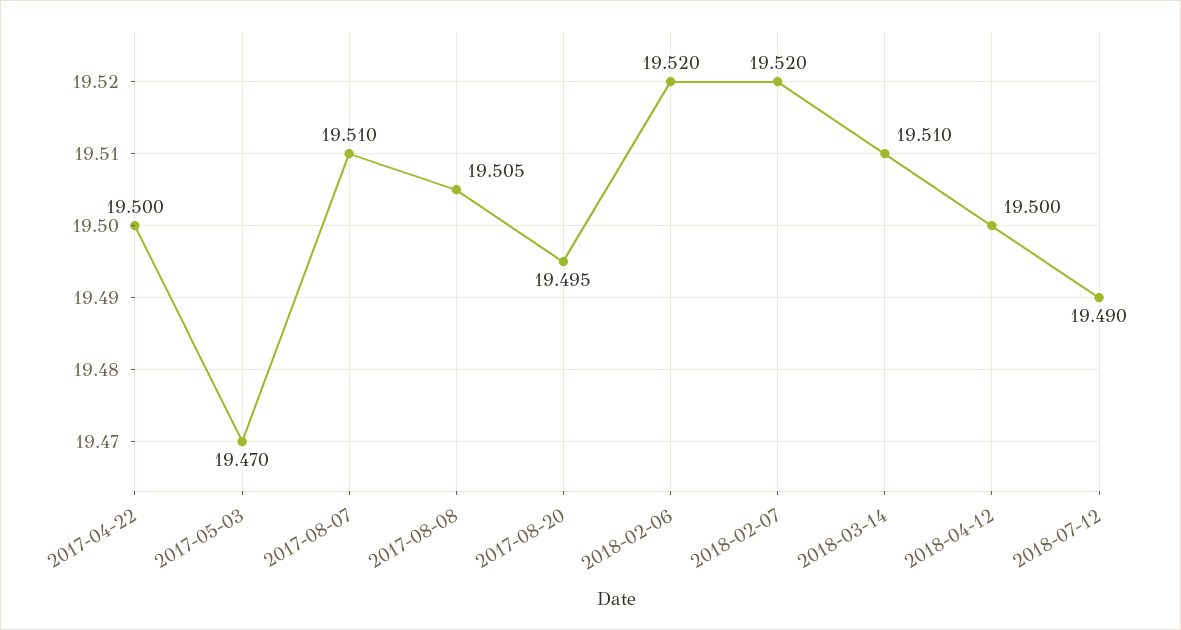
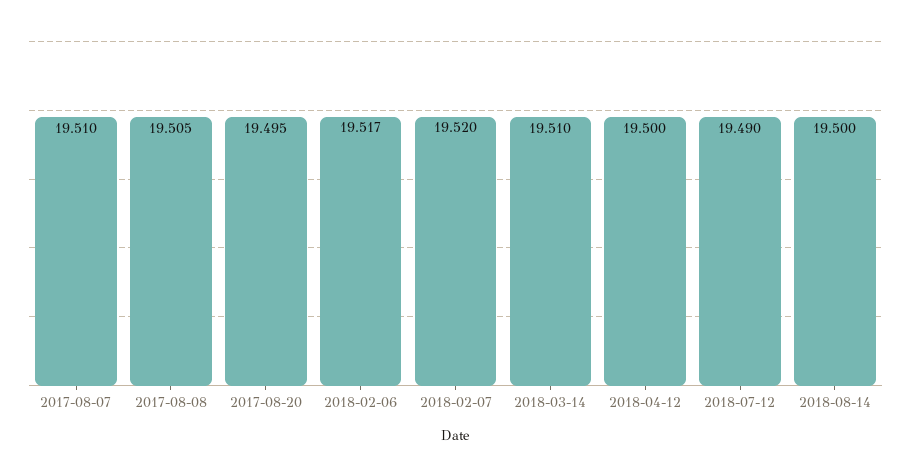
2017-04-22: 19.5 -> none
2017-05-03: 19.47 -> none
2018-02-06: 19.52 -> 19.517
2018-08-14: none -> 19.5

